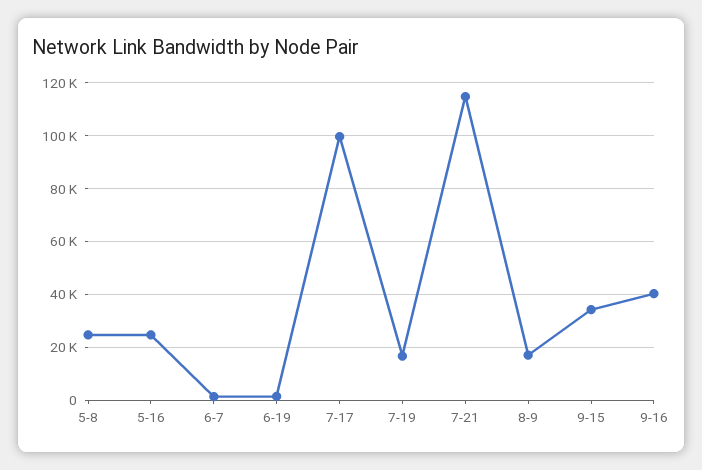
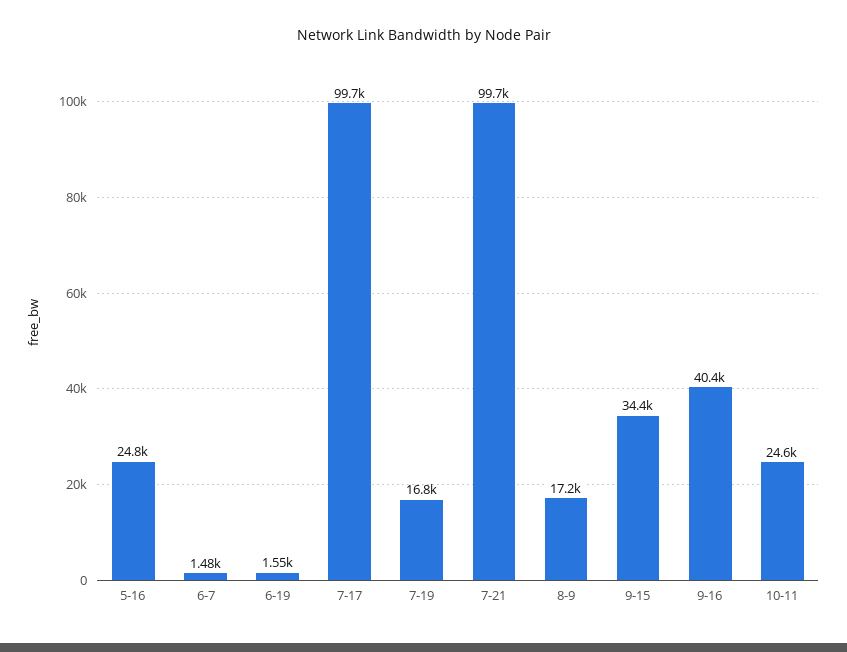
5-8: 25000 -> none
7-21: 115000 -> 99700
10-11: none -> 24600

